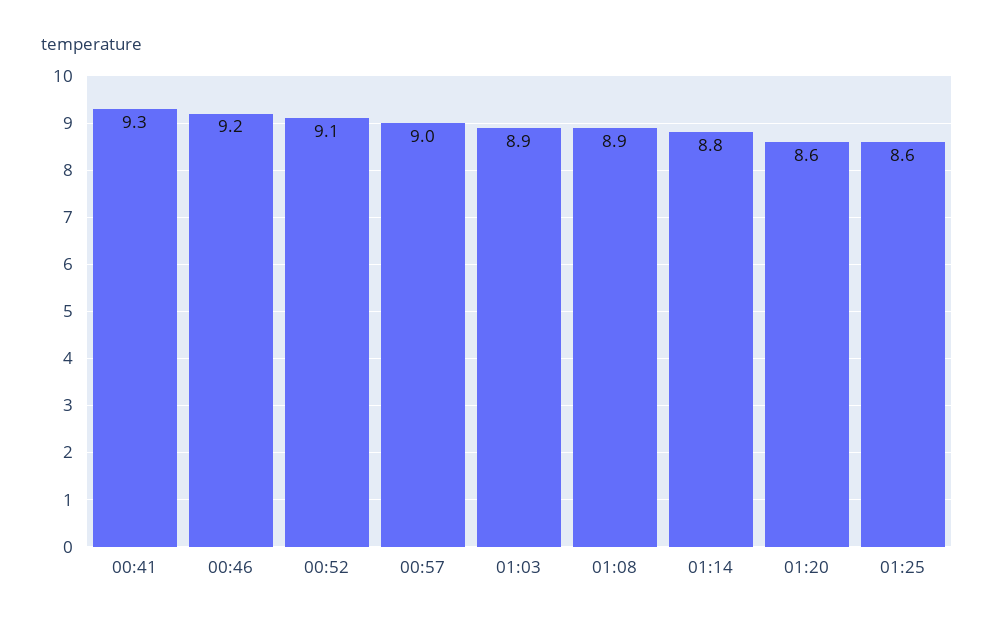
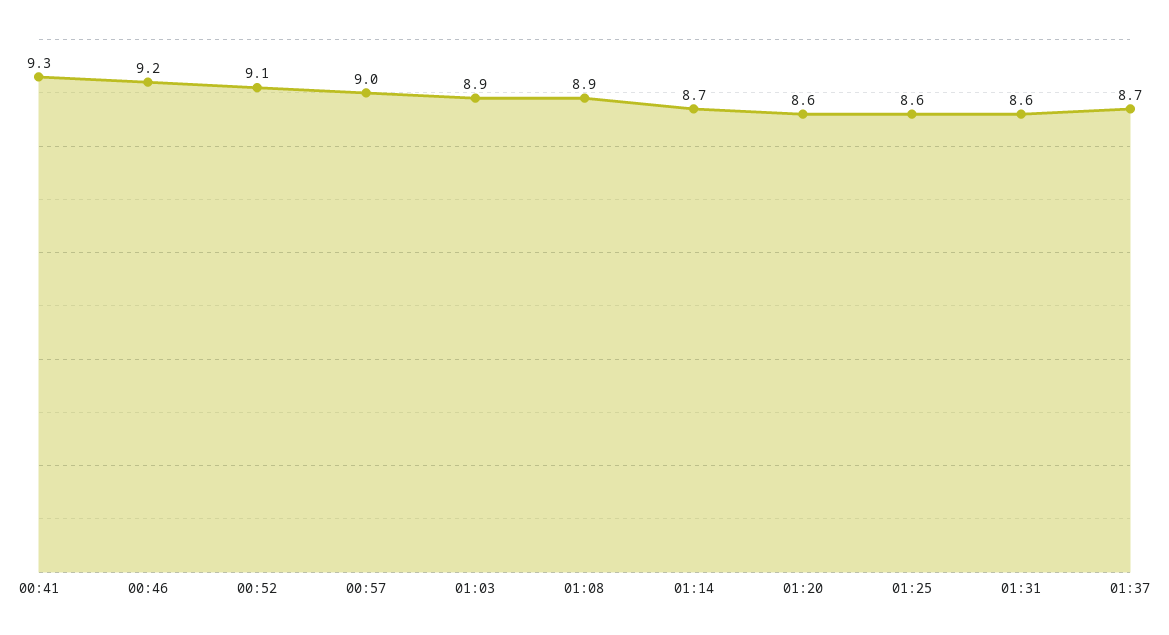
01:14: 8.8 -> 8.7
01:31: none -> 8.6
01:37: none -> 8.7

